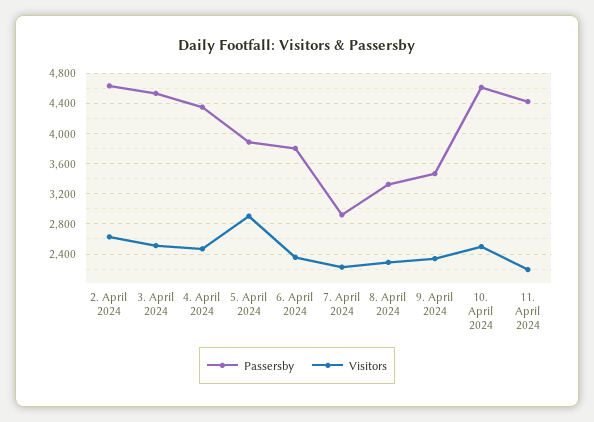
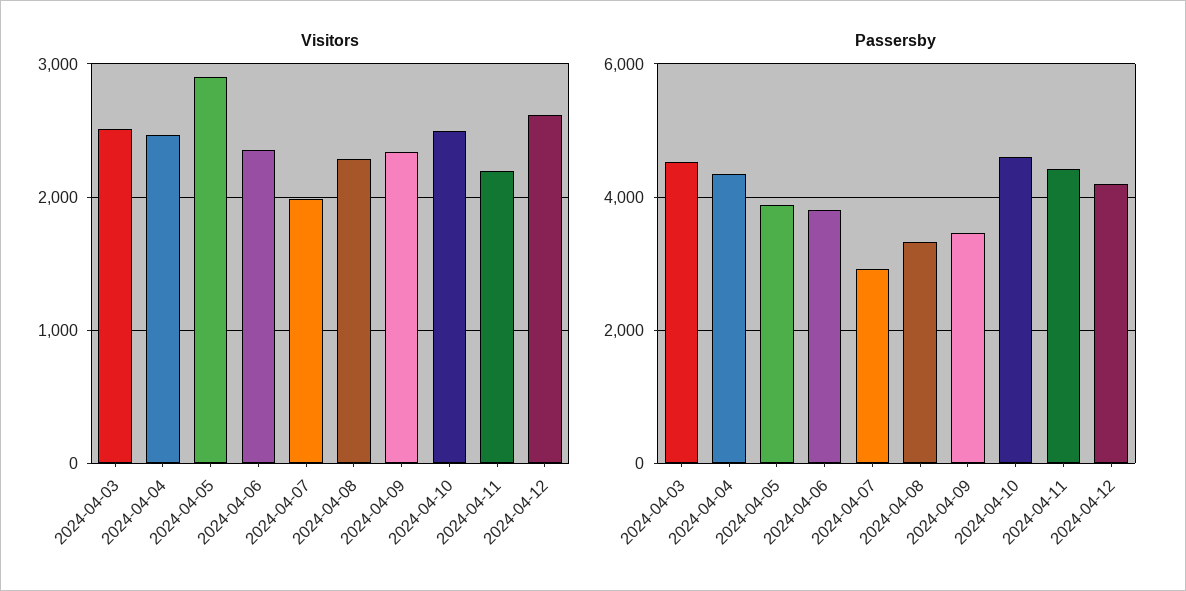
Passersby, 2. April 2024: 4600 -> none
Visitors, 2. April 2024: 2600 -> none
Visitors, 7. April 2024: 2200 -> 2000
Visitors, 2024-04-12: none -> 2600
Passersby, 2024-04-12: none -> 4200

